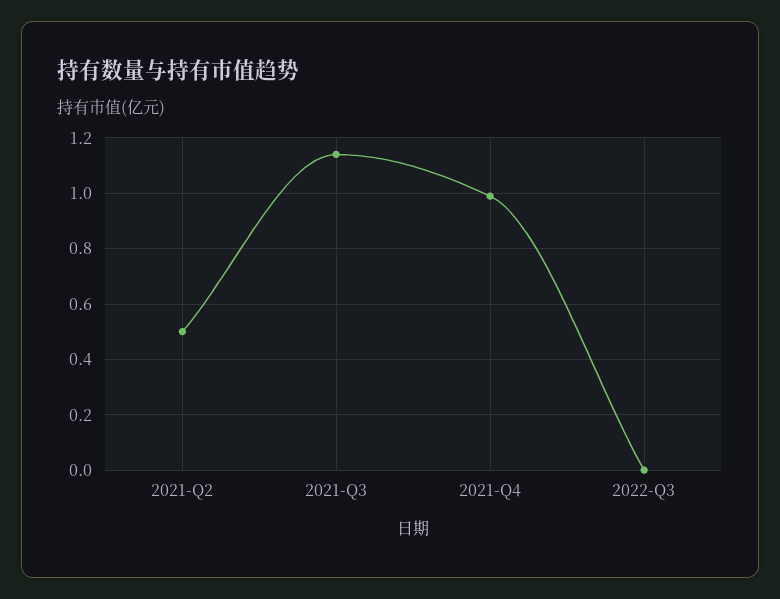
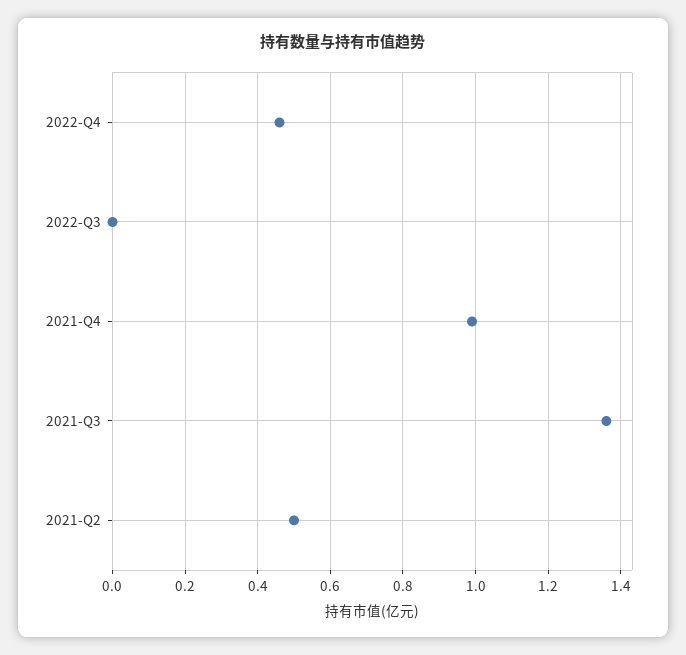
2021-Q3: 1.15 -> 1.35
2022-Q4: none -> 0.45

